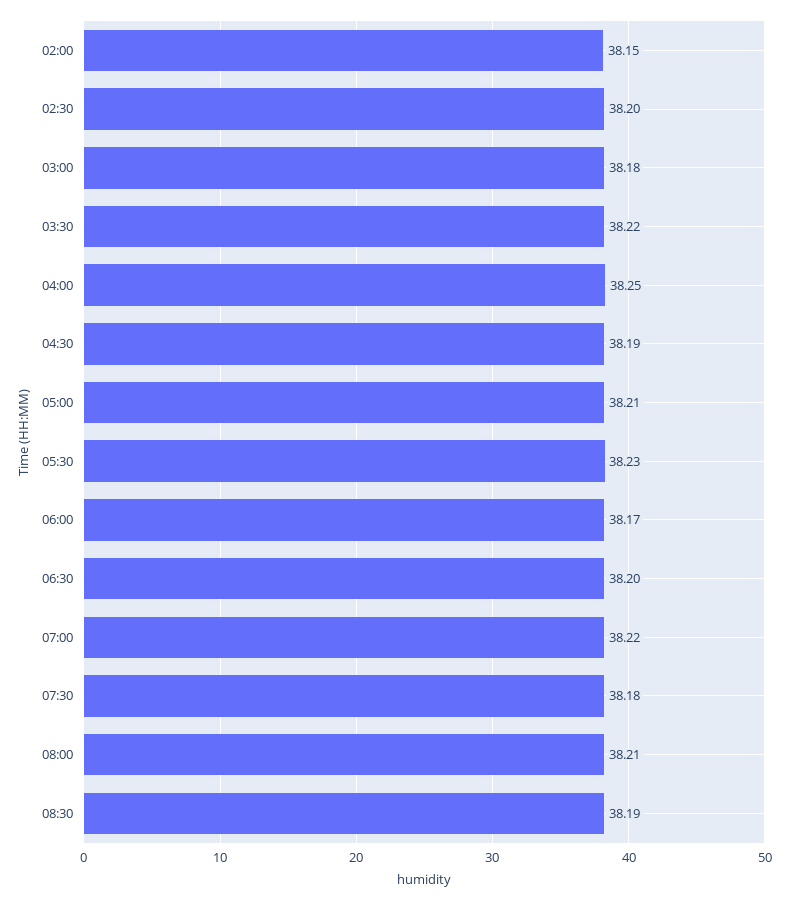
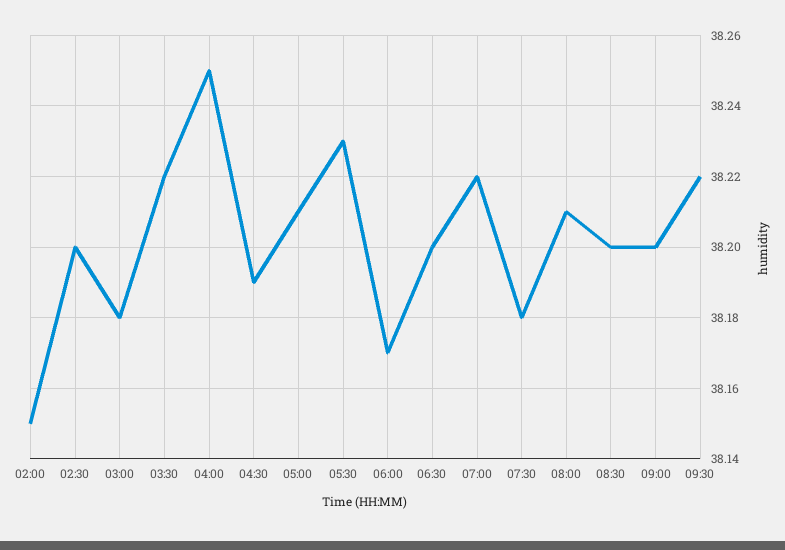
08:30: 38.19 -> 38.2
09:00: none -> 38.2
09:30: none -> 38.22

